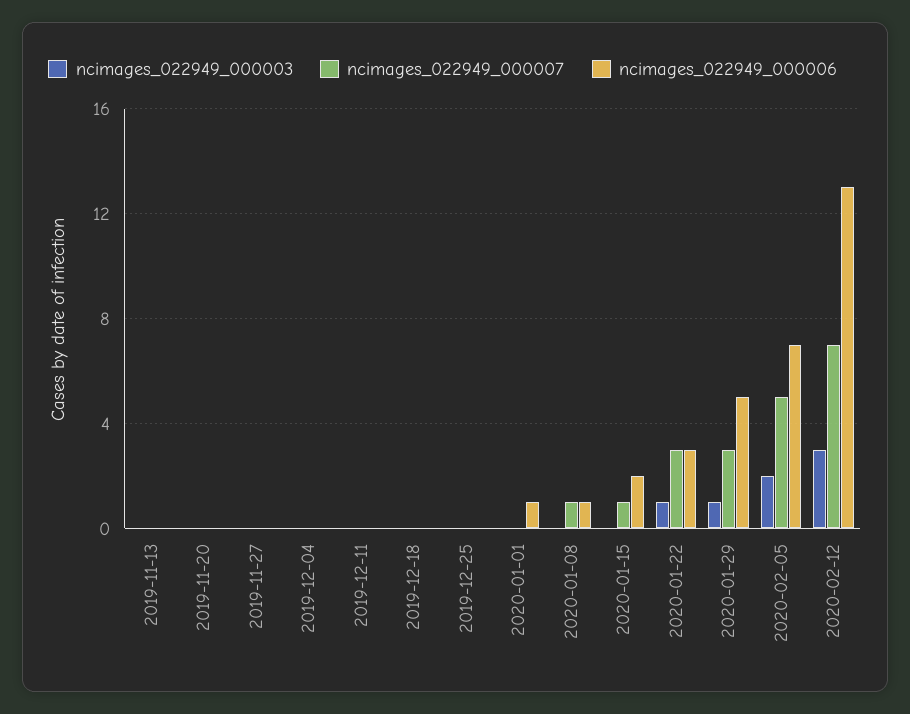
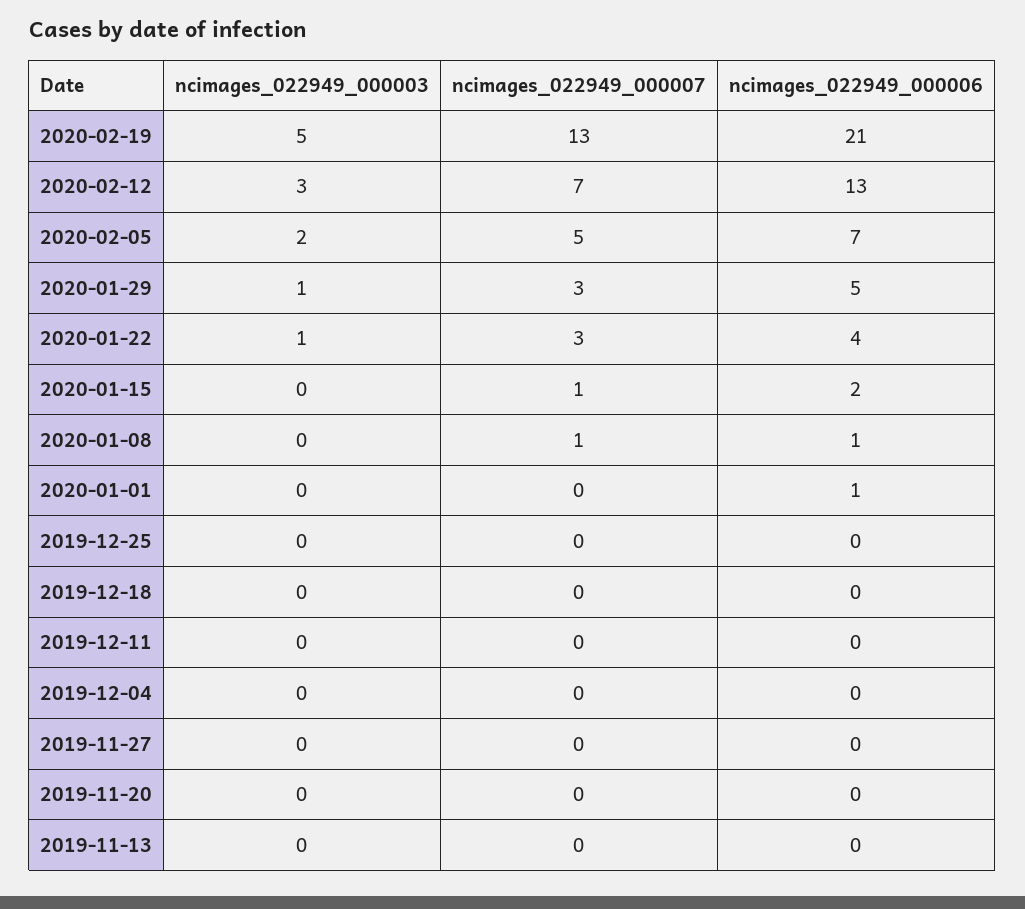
ncimages_022949_000006, 2020-01-22: 3 -> 4
ncimages_022949_000003, 2020-02-19: none -> 5
ncimages_022949_000007, 2020-02-19: none -> 13
ncimages_022949_000006, 2020-02-19: none -> 21

